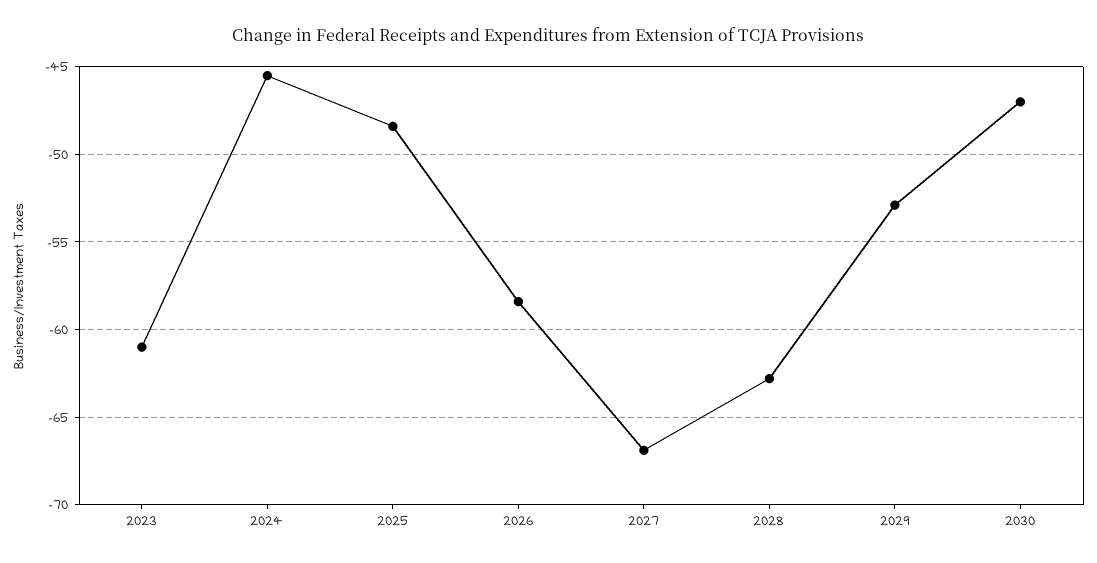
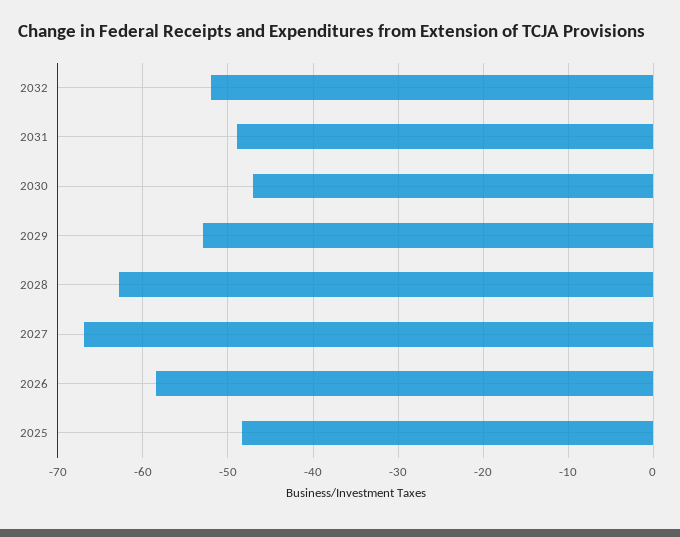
2023: -61 -> none
2024: -45.5 -> none
2032: none -> -52
2031: none -> -49

